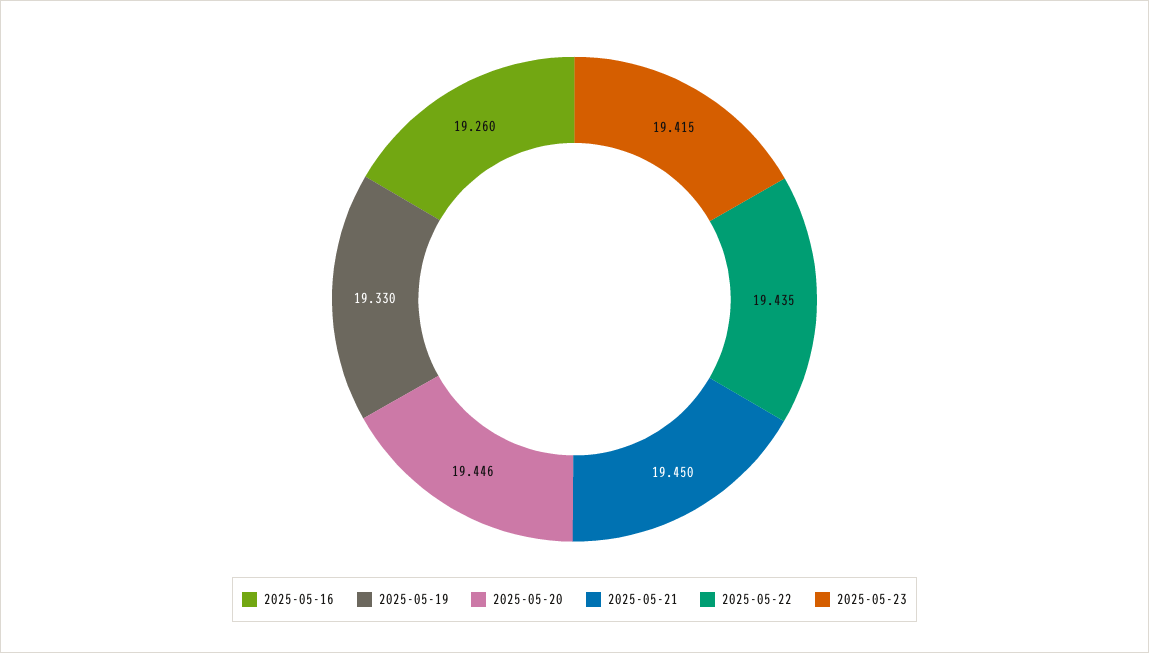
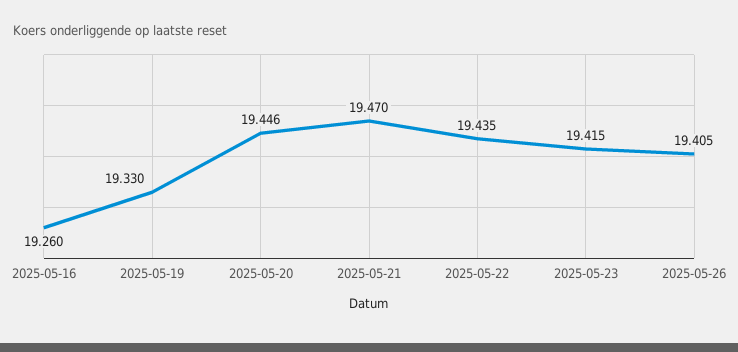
2025-05-21: 19.45 -> 19.47
2025-05-26: none -> 19.405

